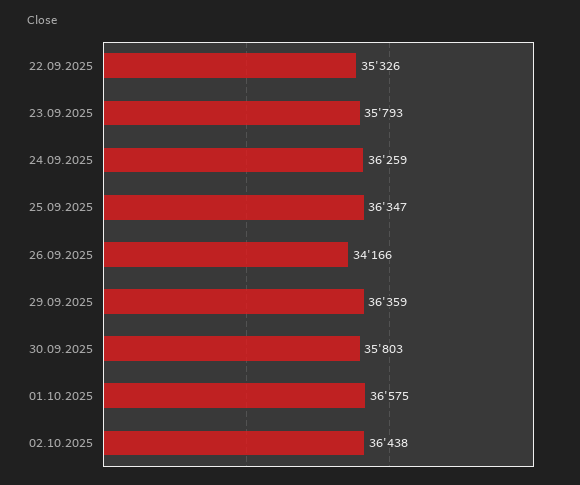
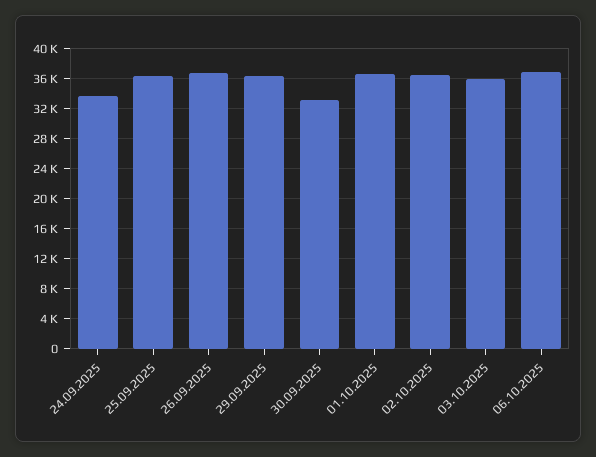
22.09.2025: 35326 -> none
23.09.2025: 35793 -> none
24.09.2025: 36259 -> 34000
26.09.2025: 34166 -> 37000
30.09.2025: 35803 -> 33000
03.10.2025: none -> 36000
06.10.2025: none -> 37000

